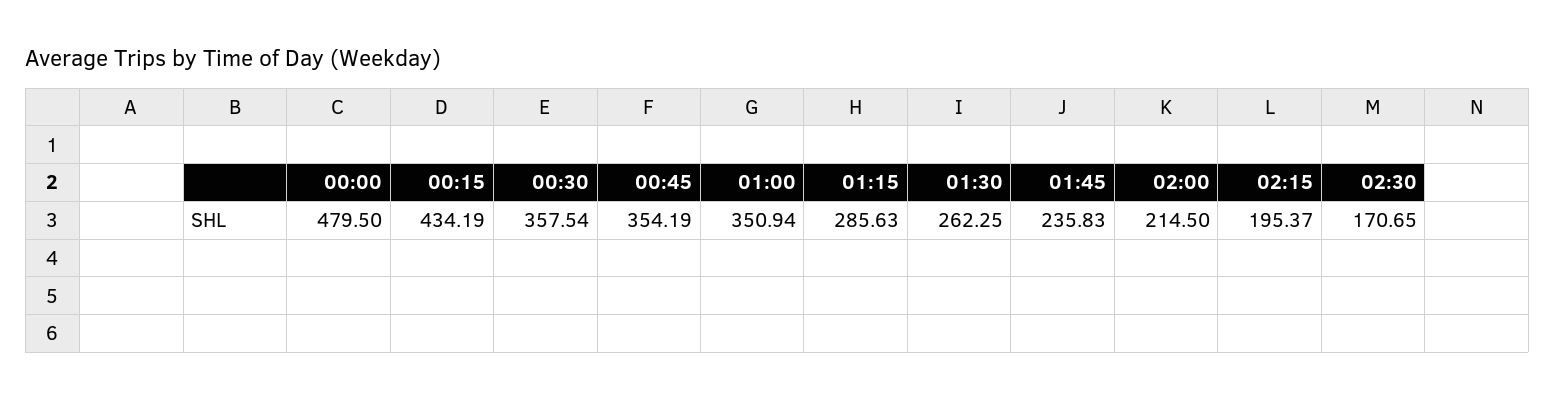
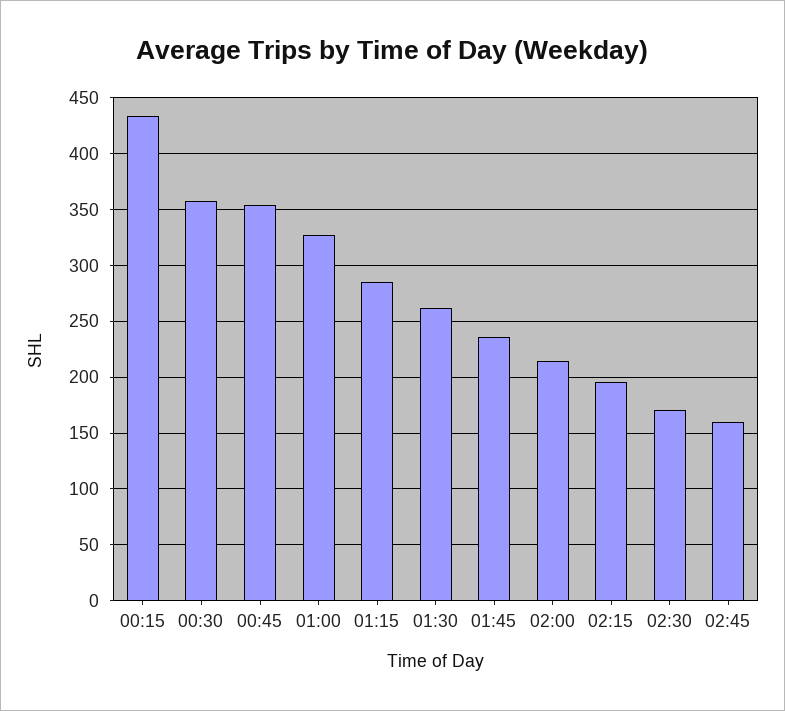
00:00: 479.5 -> none
01:00: 350.94 -> 330
02:45: none -> 160

